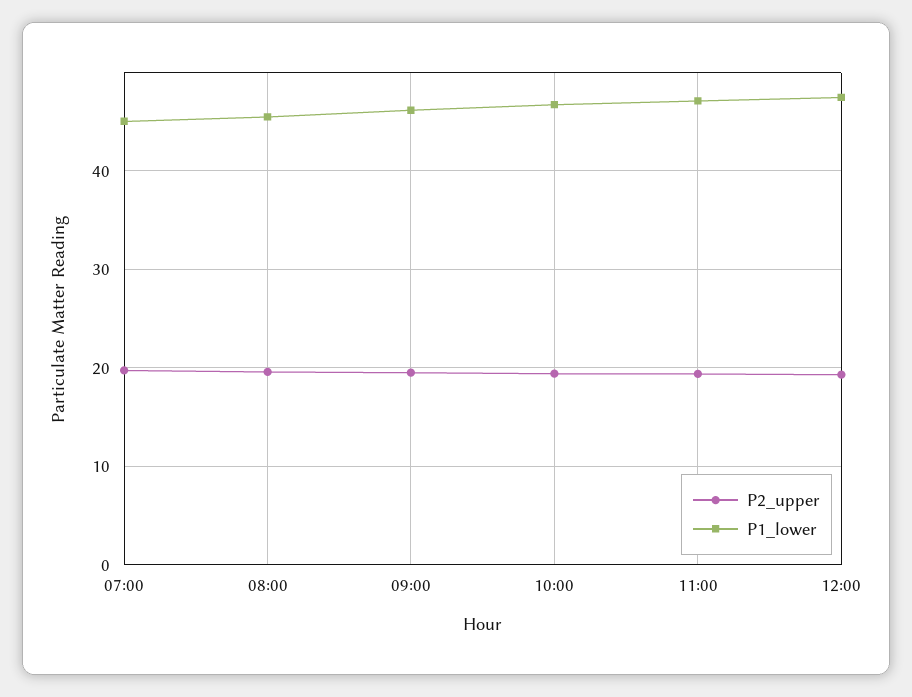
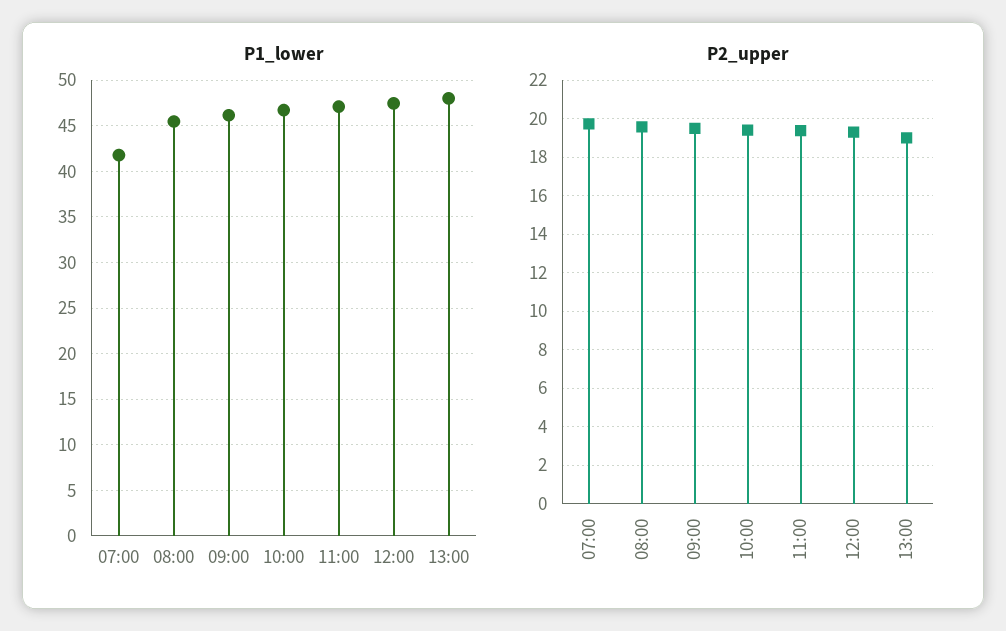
P1_lower, 07:00: 45 -> 42
P1_lower, 13:00: none -> 48
P2_upper, 13:00: none -> 19

